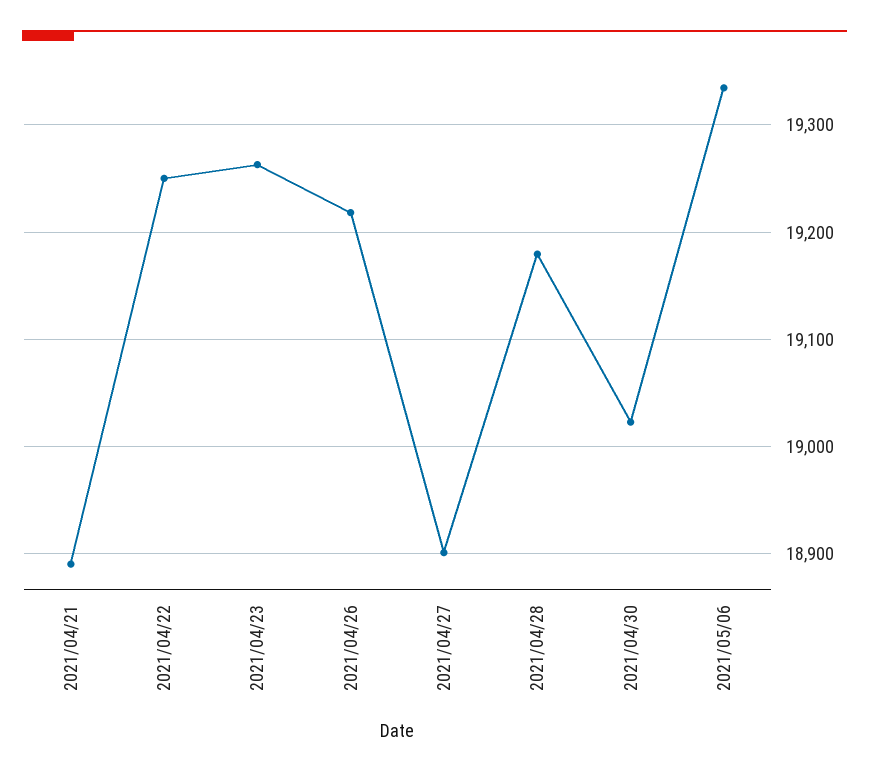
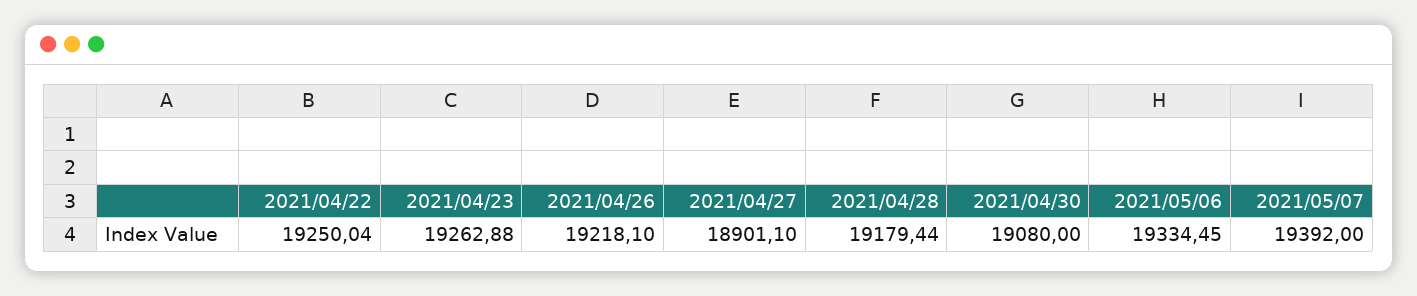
2021/04/21: 18890 -> none
2021/04/30: 19020 -> 19080
2021/05/07: none -> 19392

